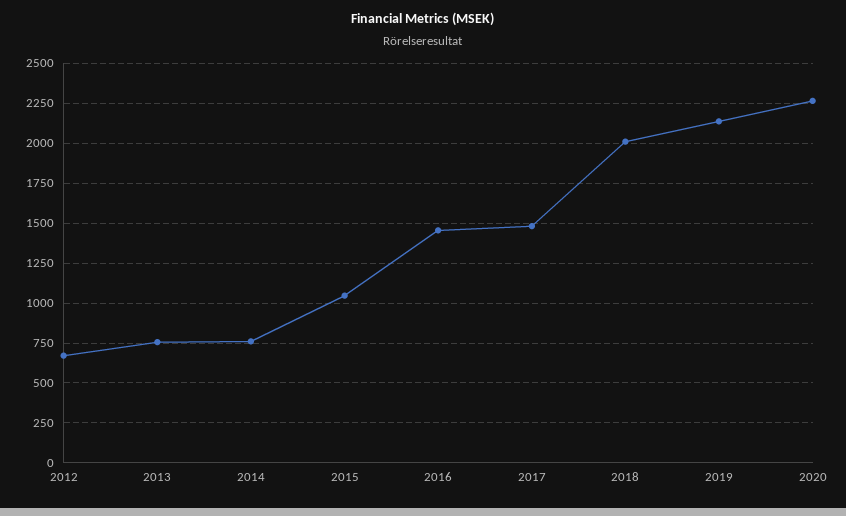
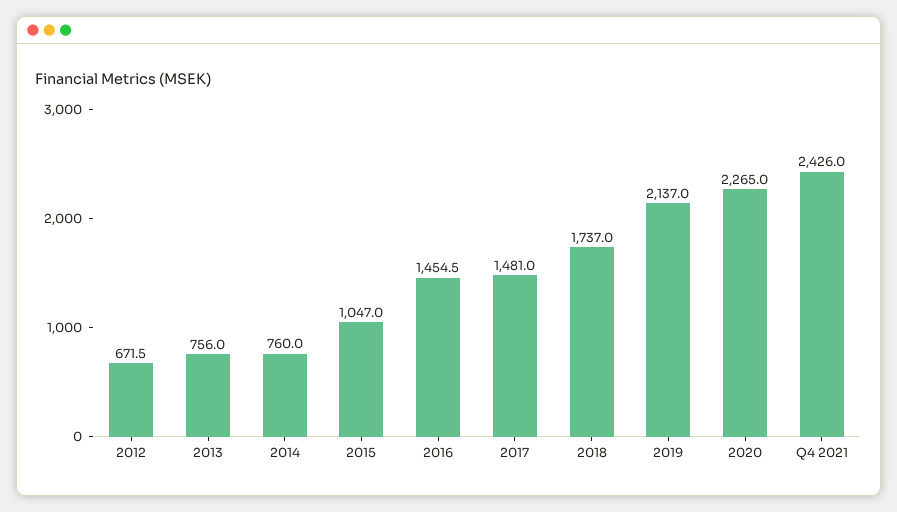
2018: 2000 -> 1737
Q4 2021: none -> 2426

